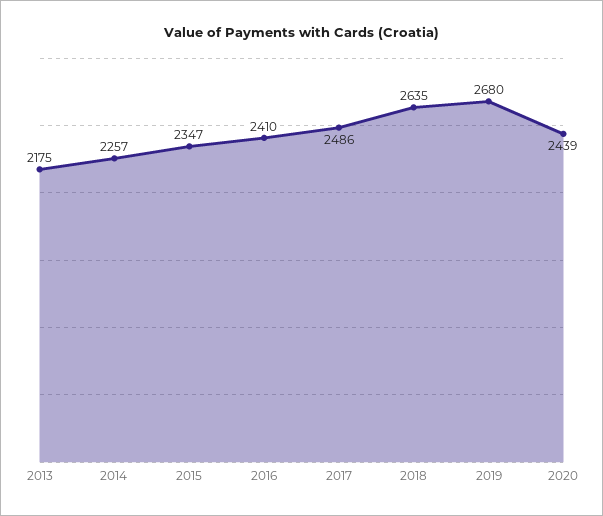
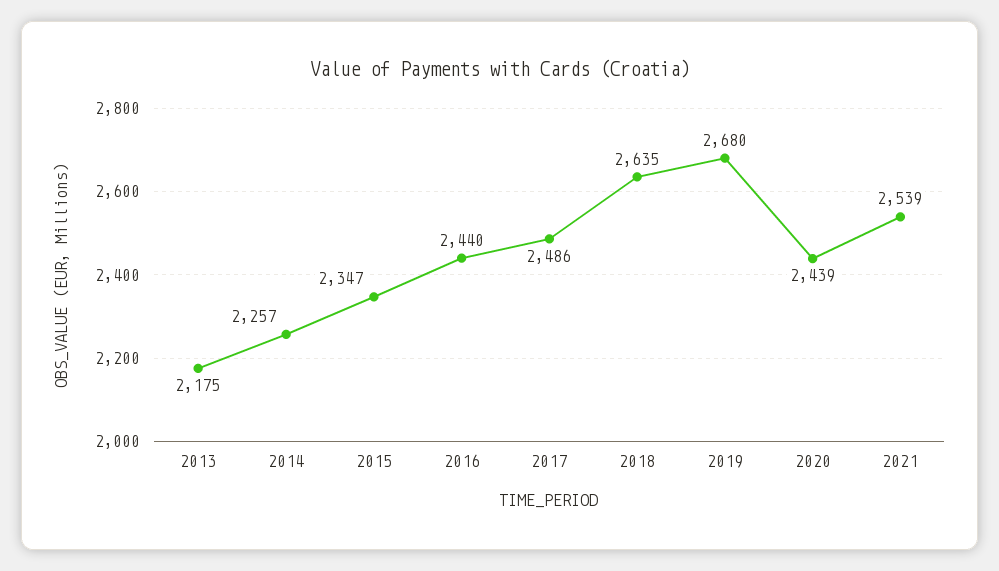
2016: 2410 -> 2440
2021: none -> 2539

